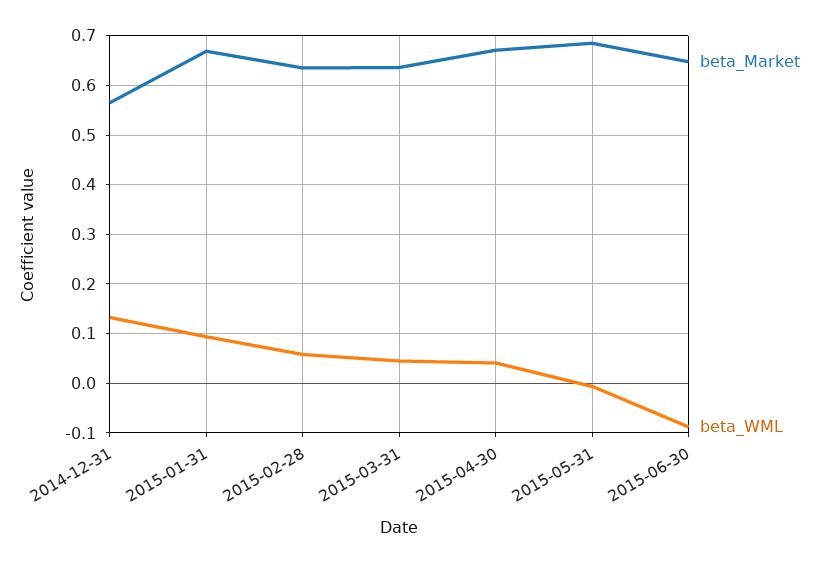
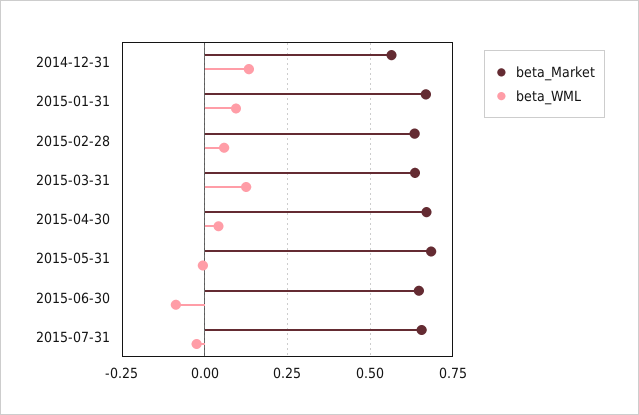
beta_WML, 2015-03-31: 0.04 -> 0.125
beta_Market, 2015-07-31: none -> 0.65
beta_WML, 2015-07-31: none -> -0.025

